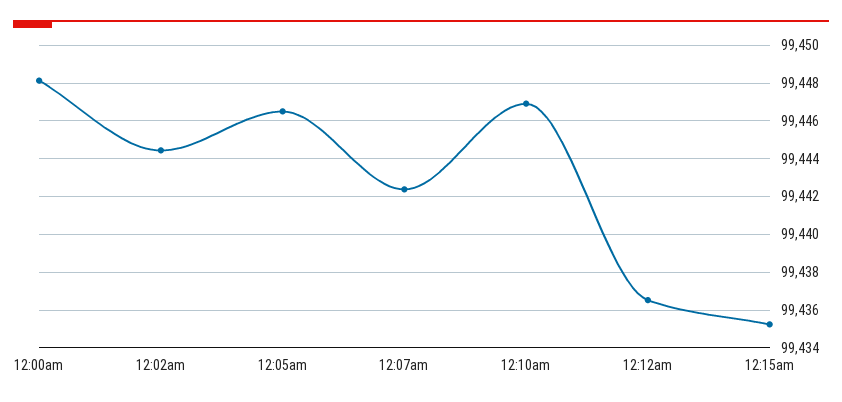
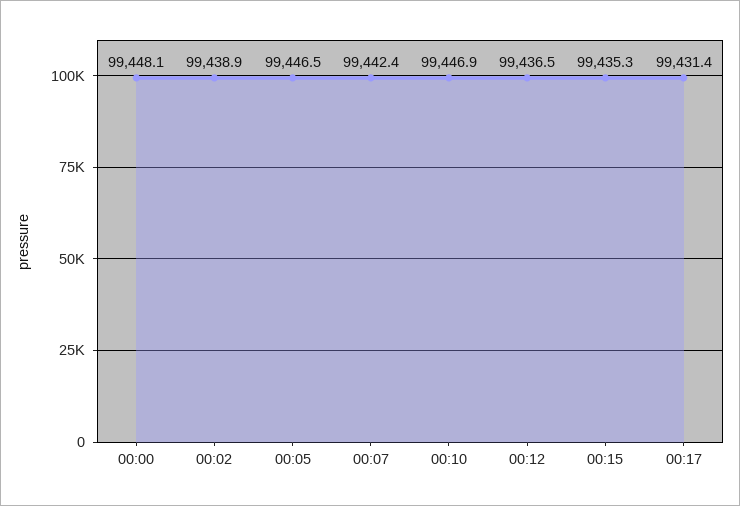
12:02am: 99444.5 -> 99438.9
00:17: none -> 99431.4

